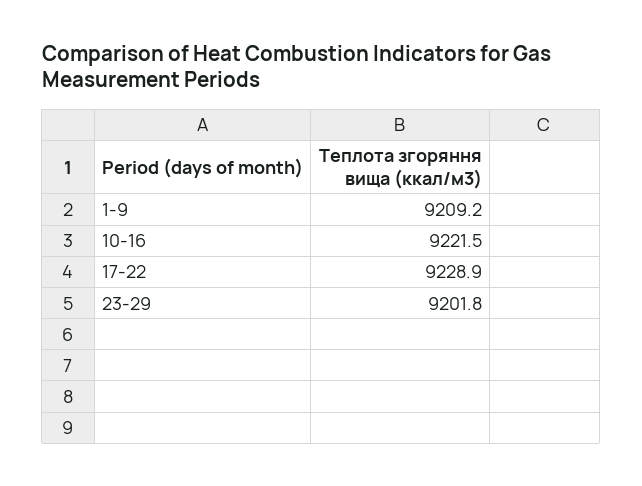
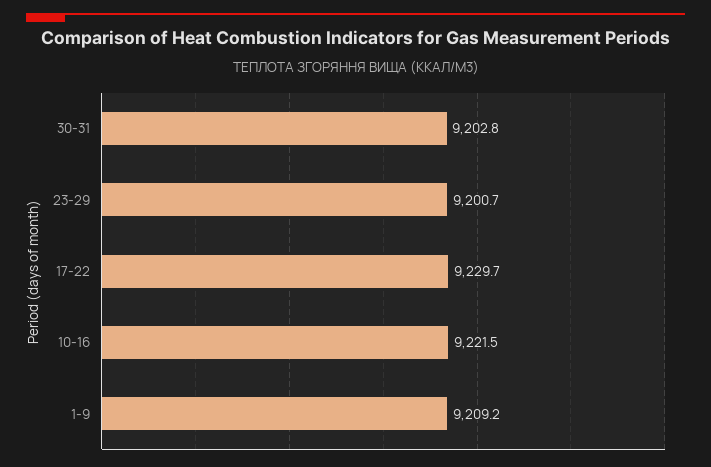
17-22: 9228.9 -> 9229.7
23-29: 9201.8 -> 9200.7
30-31: none -> 9202.8

